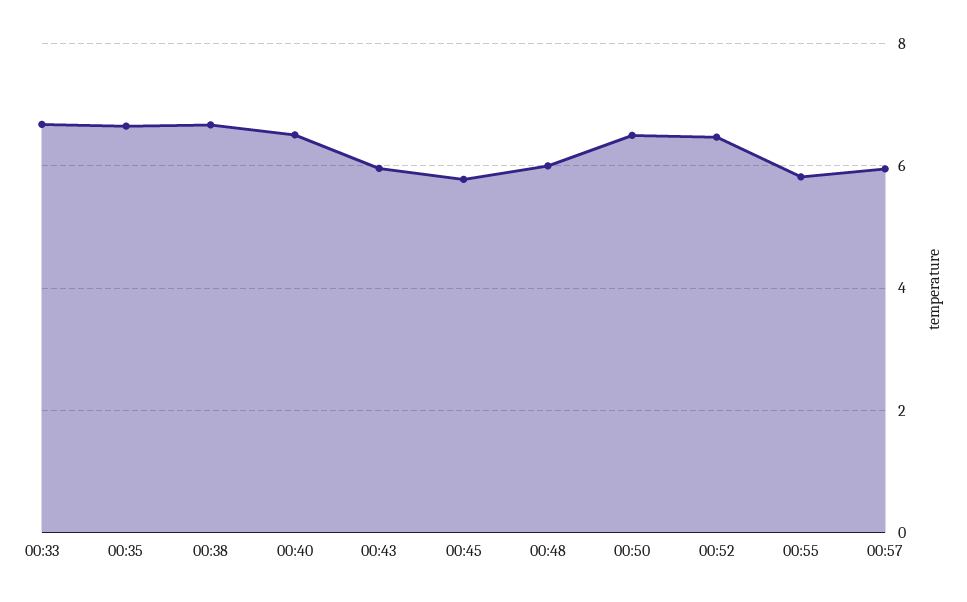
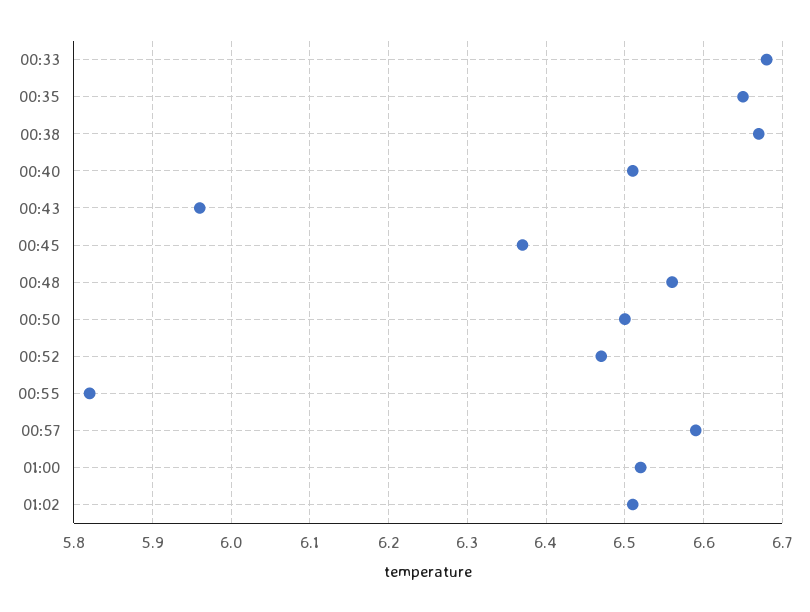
00:45: 5.8 -> 6.37
00:48: 6 -> 6.56
00:57: 6 -> 6.59
01:00: none -> 6.52
01:02: none -> 6.51

